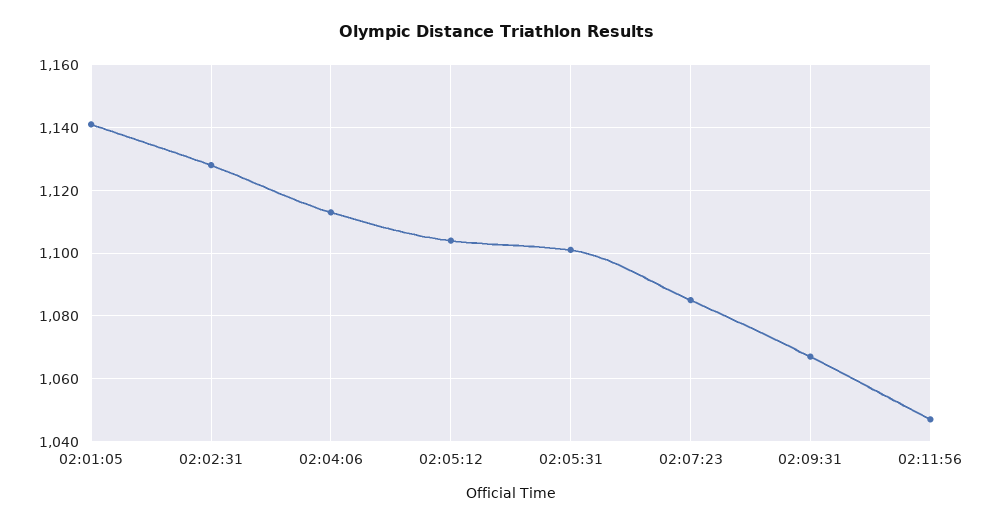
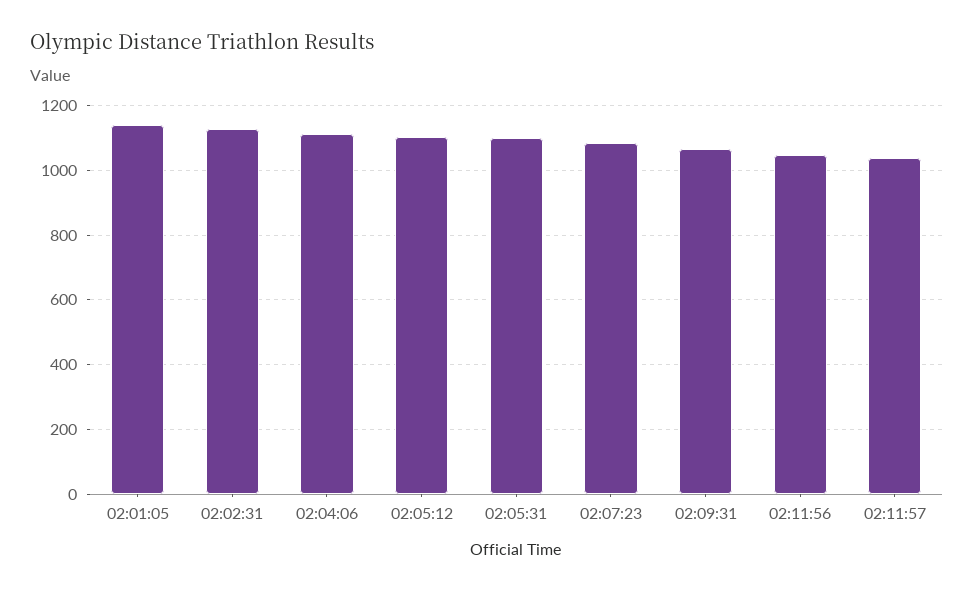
02:11:57: none -> 1040

